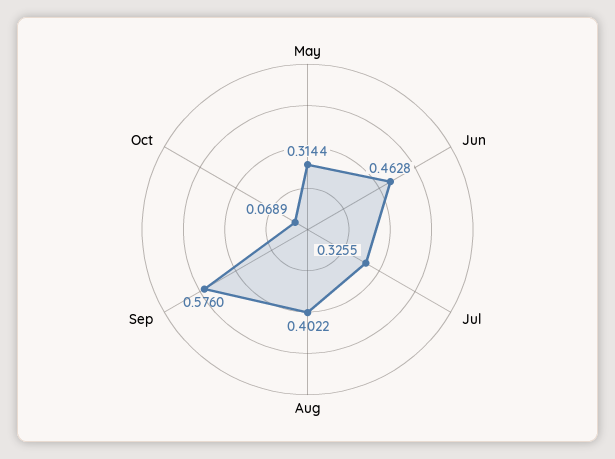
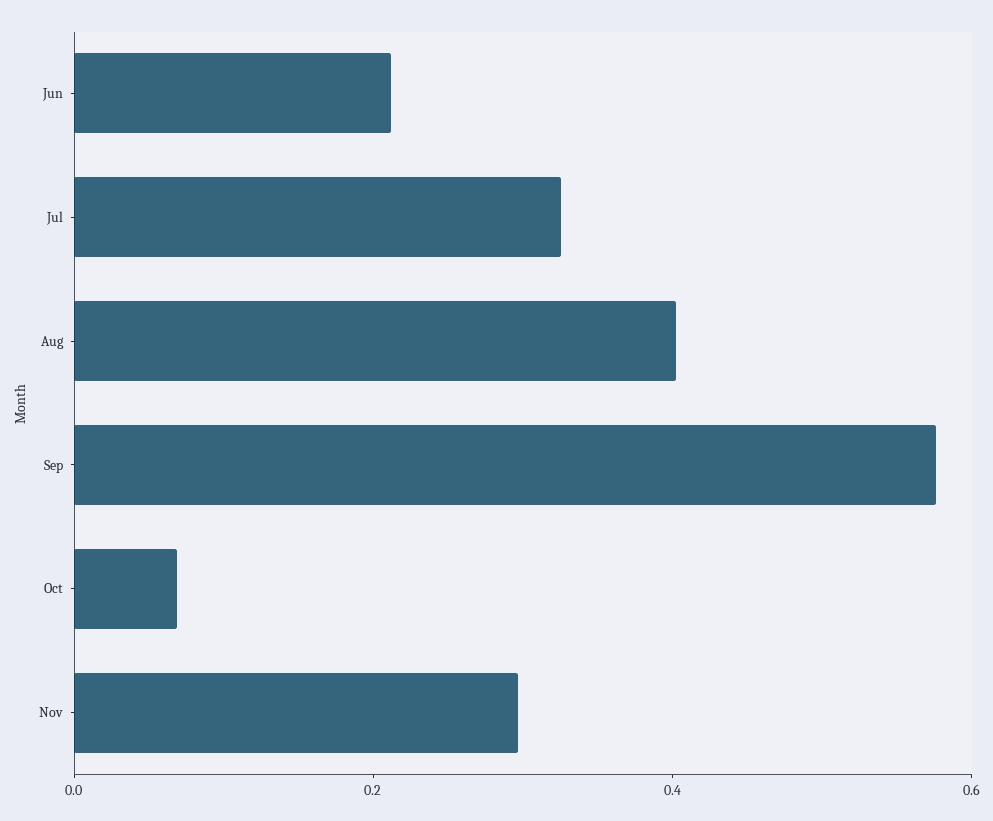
May: 0.3144 -> none
Jun: 0.4628 -> 0.2
Nov: none -> 0.3

